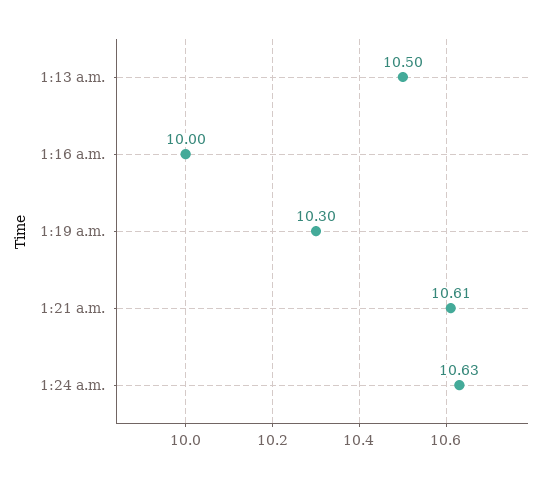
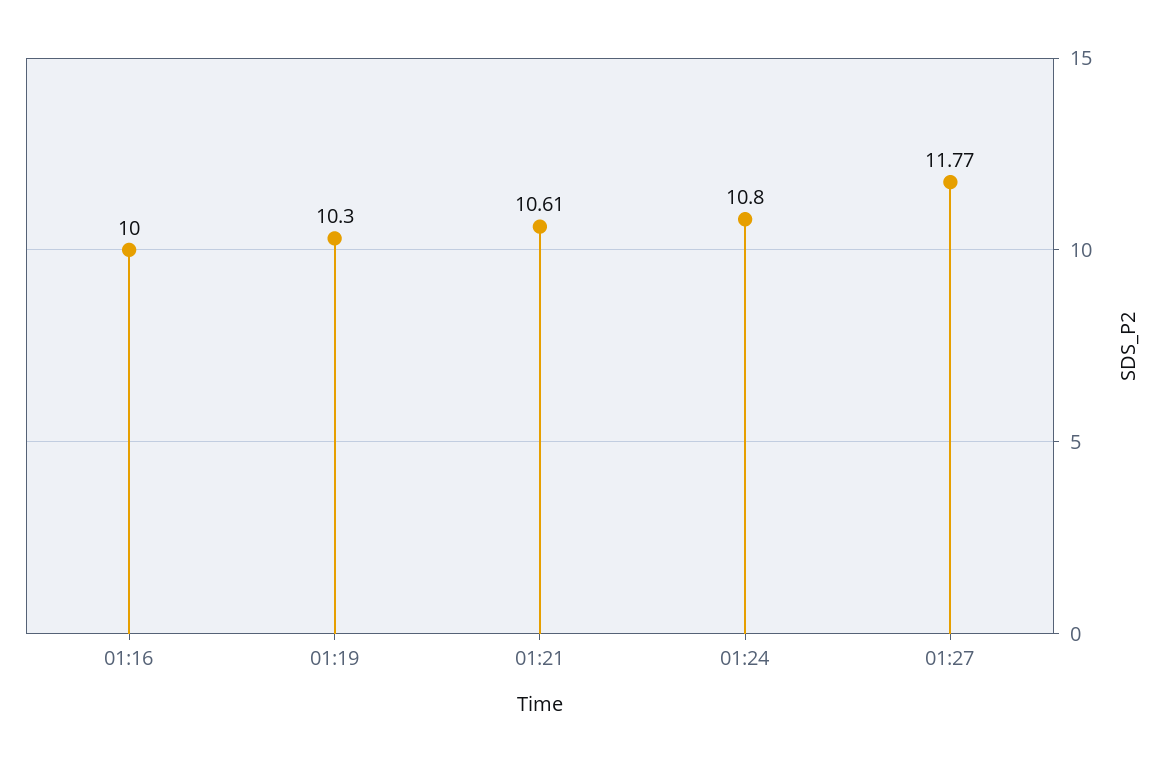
1:13 a.m.: 10.5 -> none
1:24 a.m.: 10.63 -> 10.8
01:27: none -> 11.77

